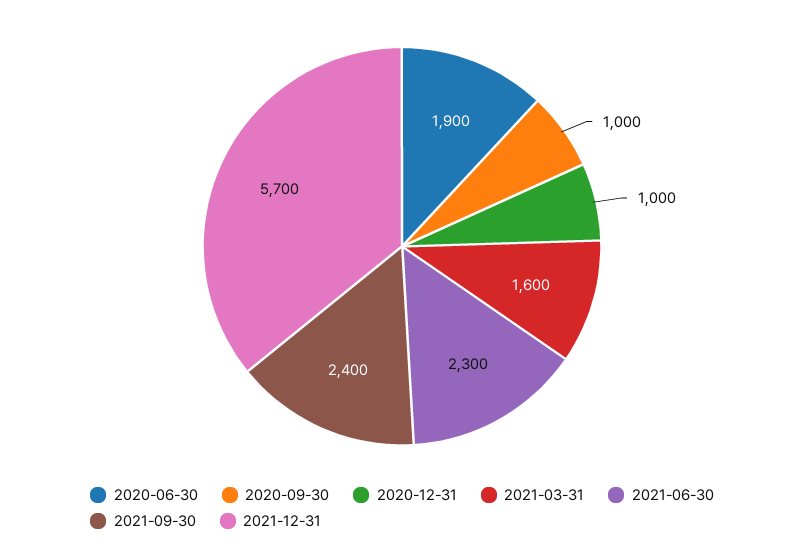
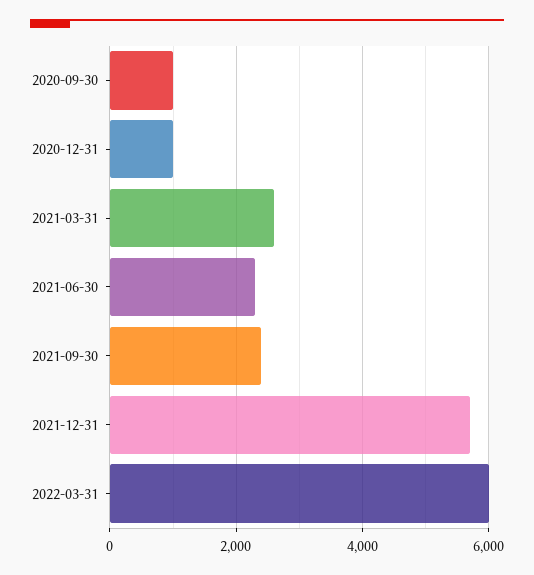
2020-06-30: 1900 -> none
2021-03-31: 1600 -> 2600
2022-03-31: none -> 6000

